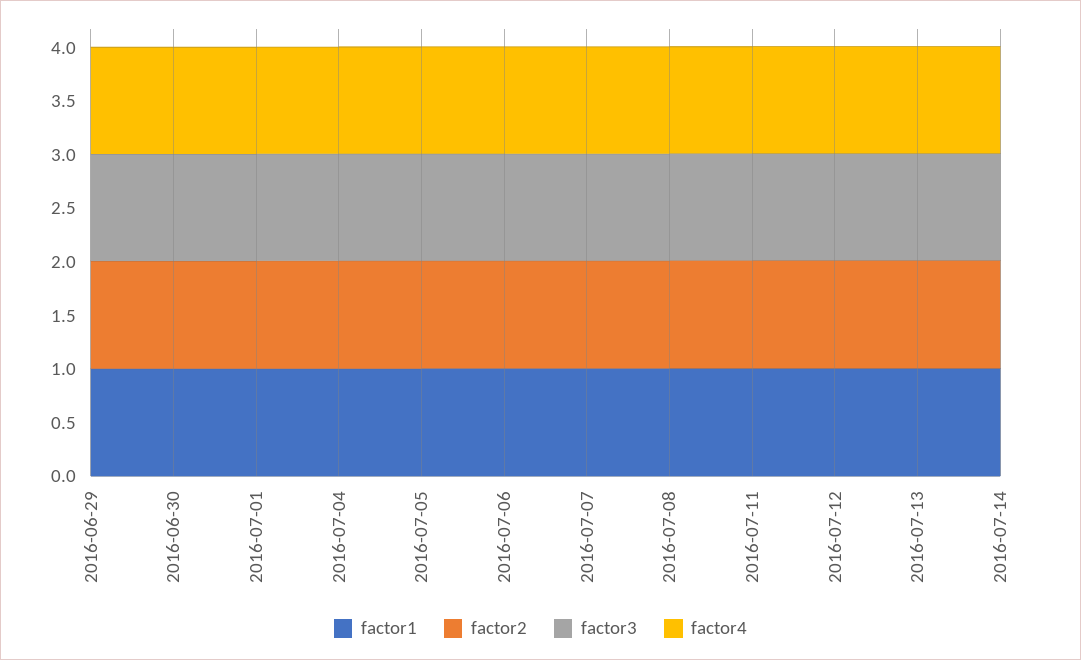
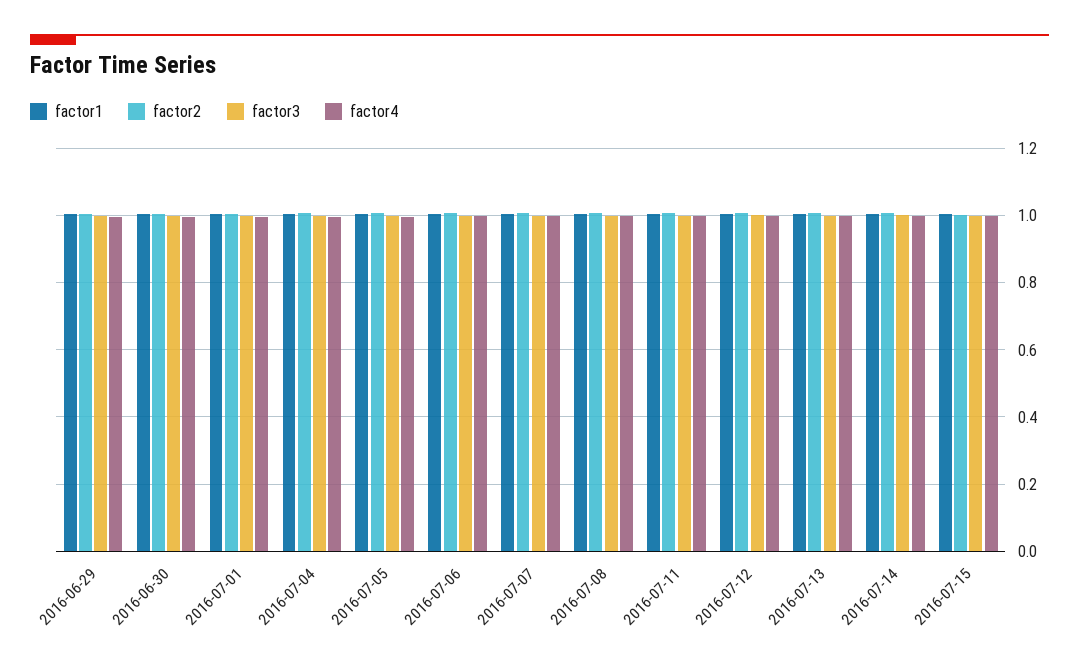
factor1, 2016-07-15: none -> 1
factor2, 2016-07-15: none -> 1
factor3, 2016-07-15: none -> 1
factor4, 2016-07-15: none -> 1

